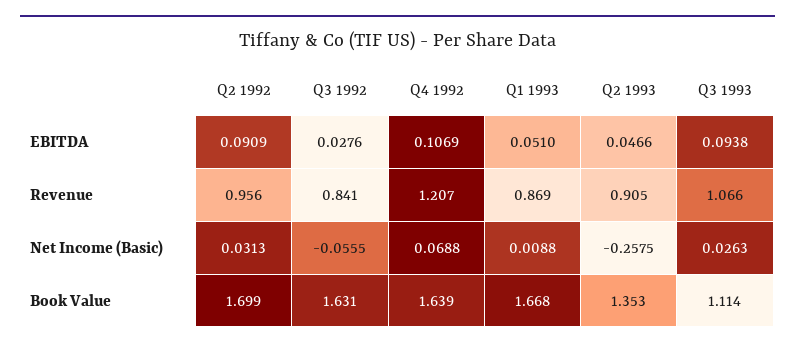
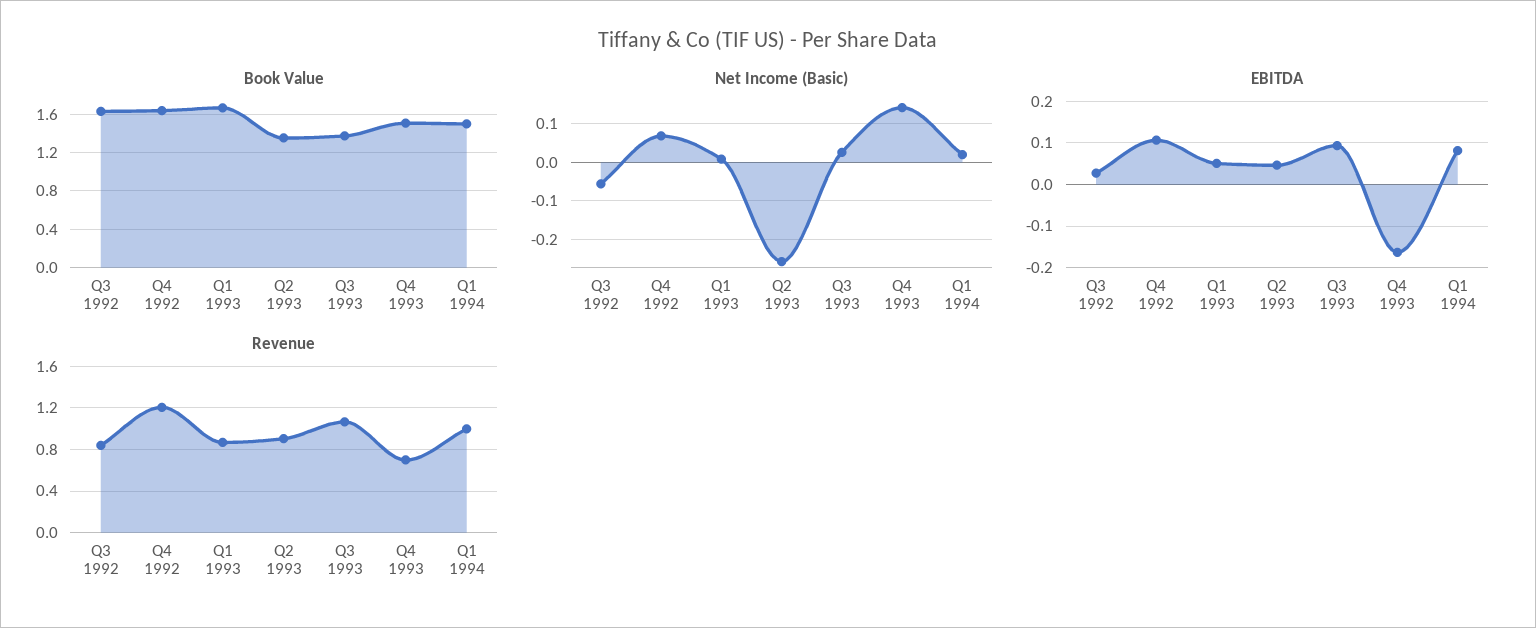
EBITDA, Q2 1992: 0.0909 -> none
Revenue, Q2 1992: 0.956 -> none
Net Income (Basic), Q2 1992: 0.0313 -> none
Book Value, Q2 1992: 1.699 -> none
Book Value, Q3 1993: 1.114 -> 1.4
Book Value, Q4 1993: none -> 1.5
Book Value, Q1 1994: none -> 1.5
Net Income (Basic), Q4 1993: none -> 0.14
Net Income (Basic), Q1 1994: none -> 0.02
EBITDA, Q4 1993: none -> -0.16
EBITDA, Q1 1994: none -> 0.08
Revenue, Q4 1993: none -> 0.7
Revenue, Q1 1994: none -> 1

